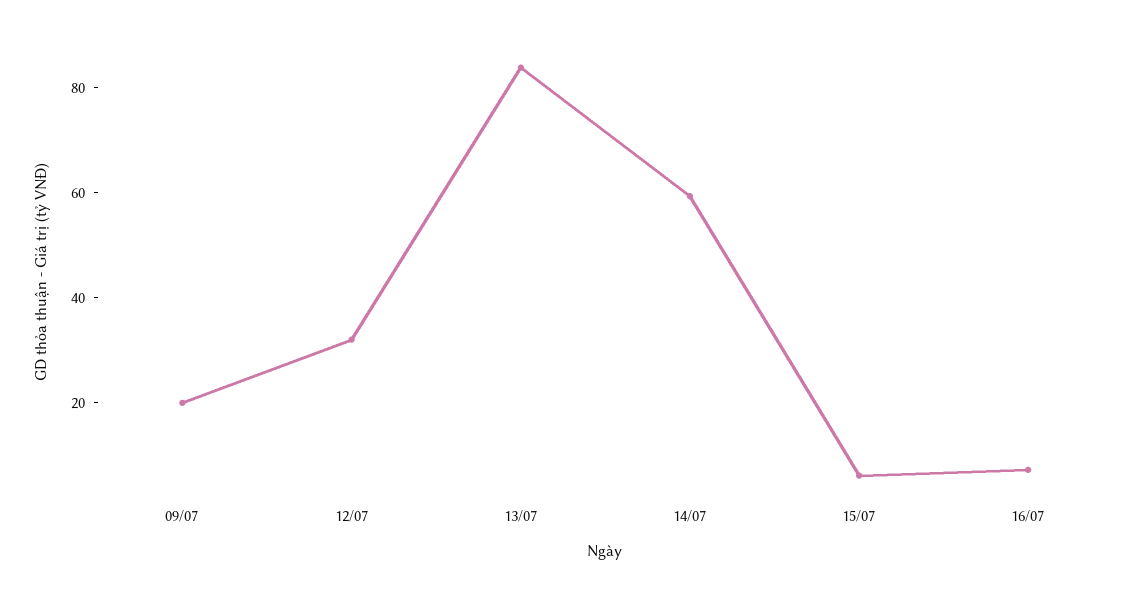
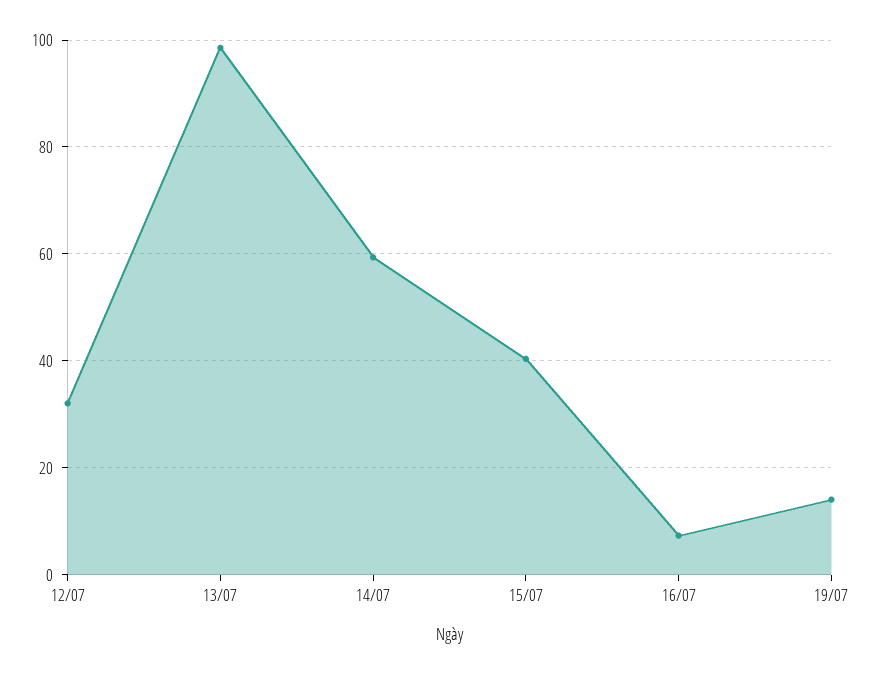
09/07: 20 -> none
13/07: 85 -> 98
15/07: 5 -> 40
19/07: none -> 14

